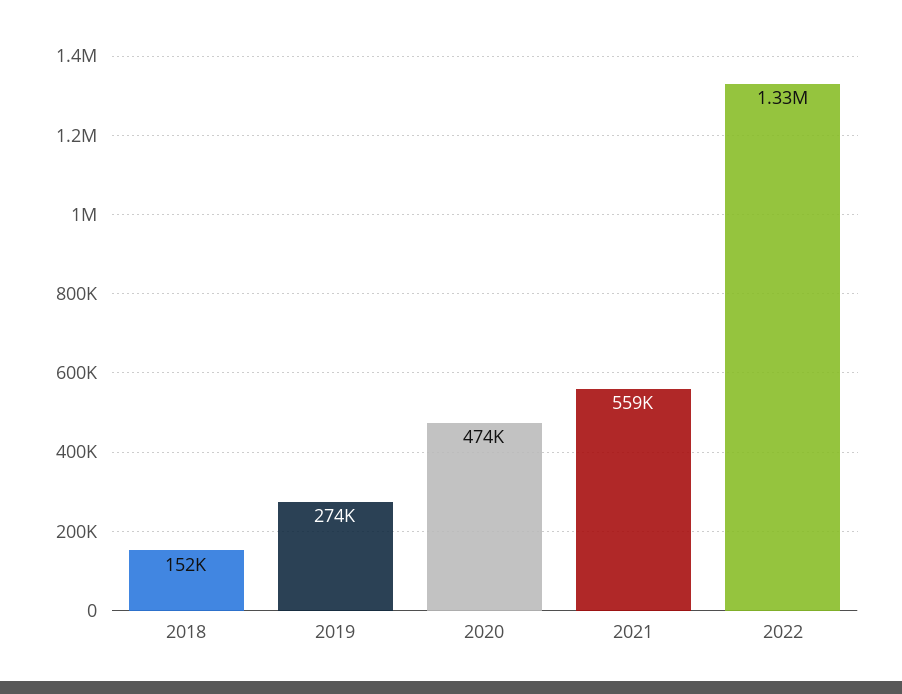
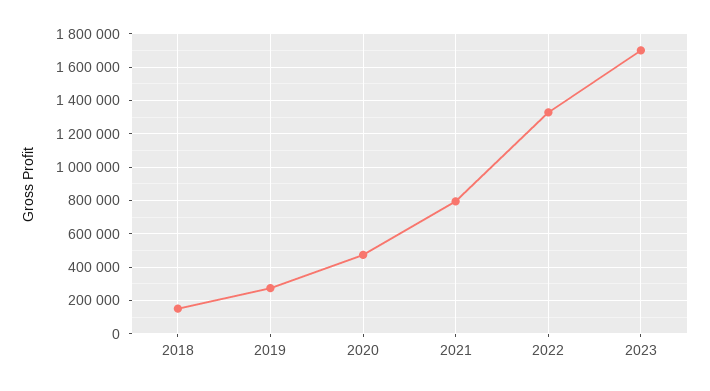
2021: 559000 -> 800000
2023: none -> 1700000

